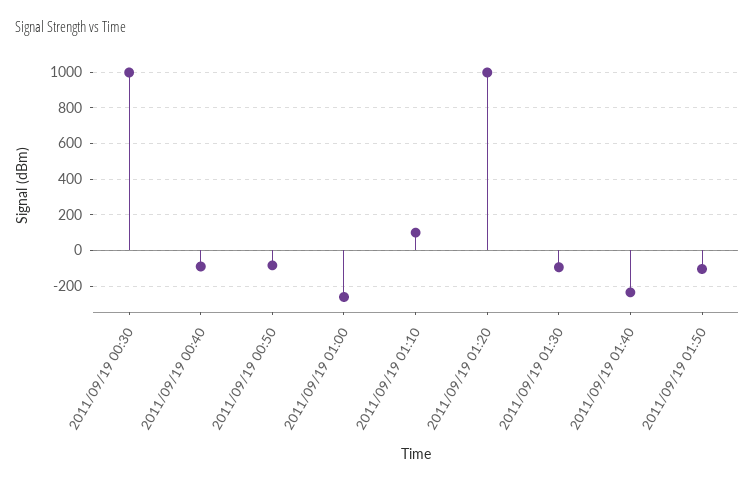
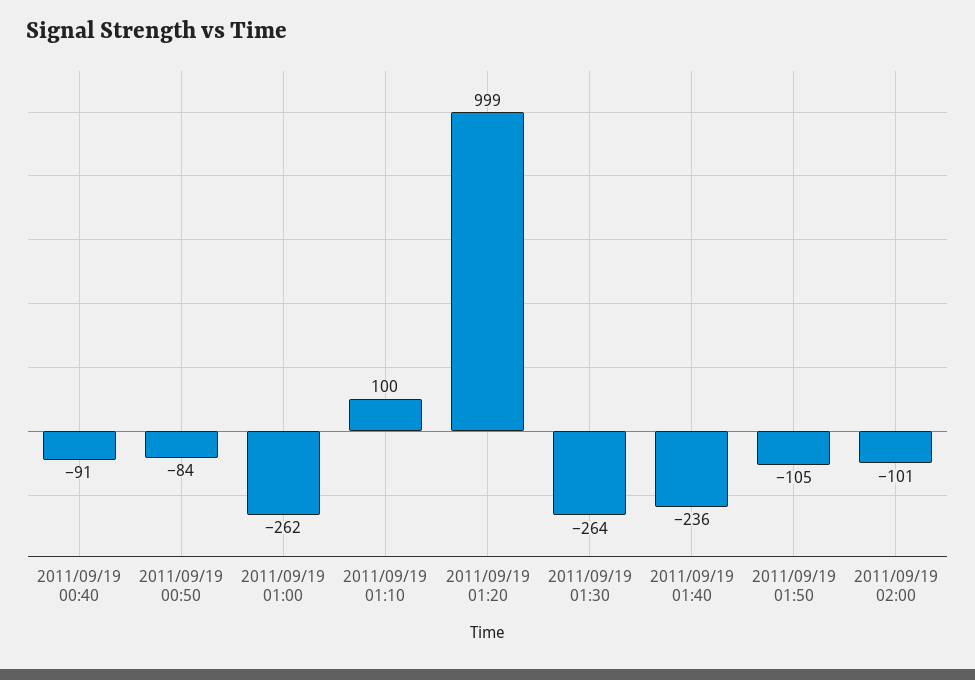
2011/09/19 00:30: 1000 -> none
2011/09/19 01:30: -100 -> -264
2011/09/19 02:00: none -> -101

